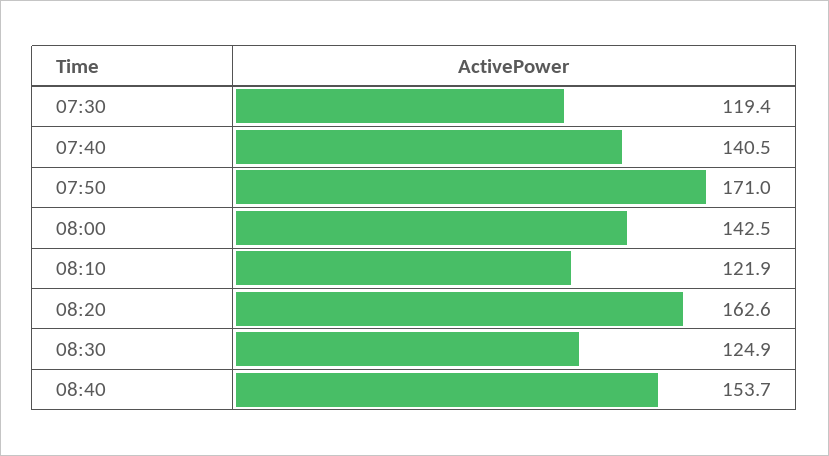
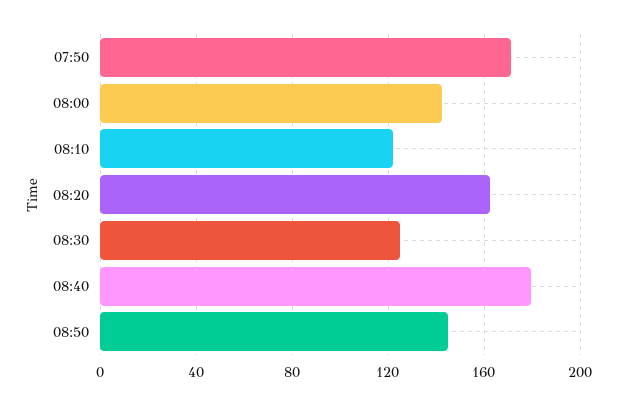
07:30: 119.4 -> none
07:40: 140.5 -> none
08:40: 153.7 -> 180
08:50: none -> 145

